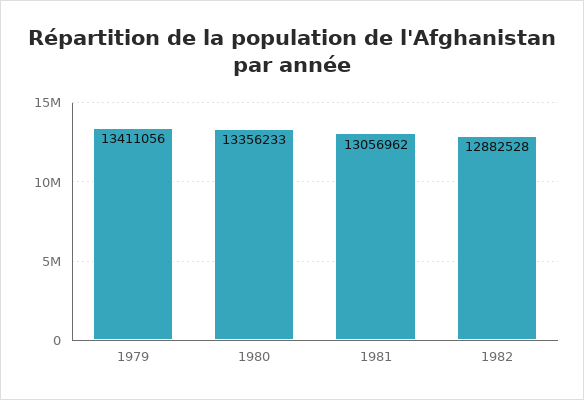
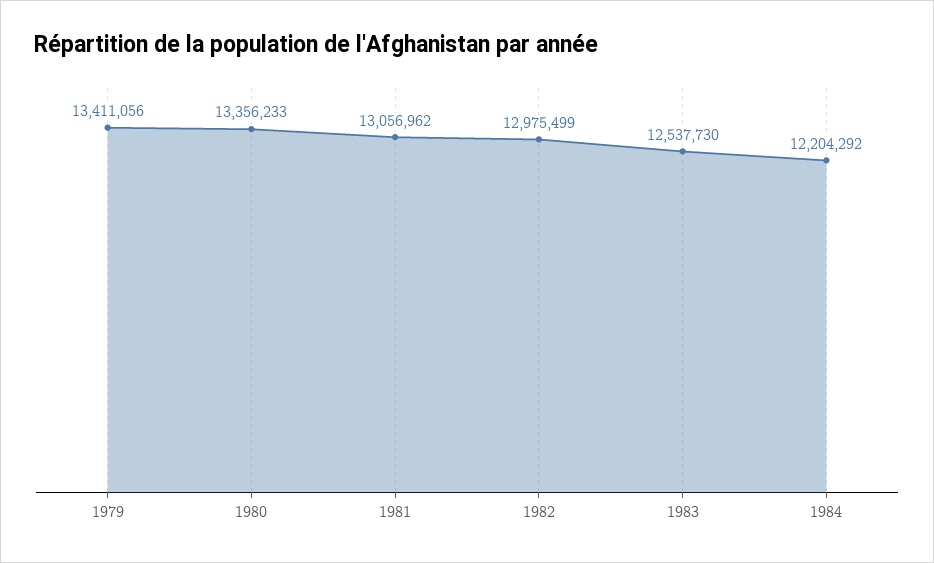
1982: 12882528 -> 12975499
1983: none -> 12537730
1984: none -> 12204292

